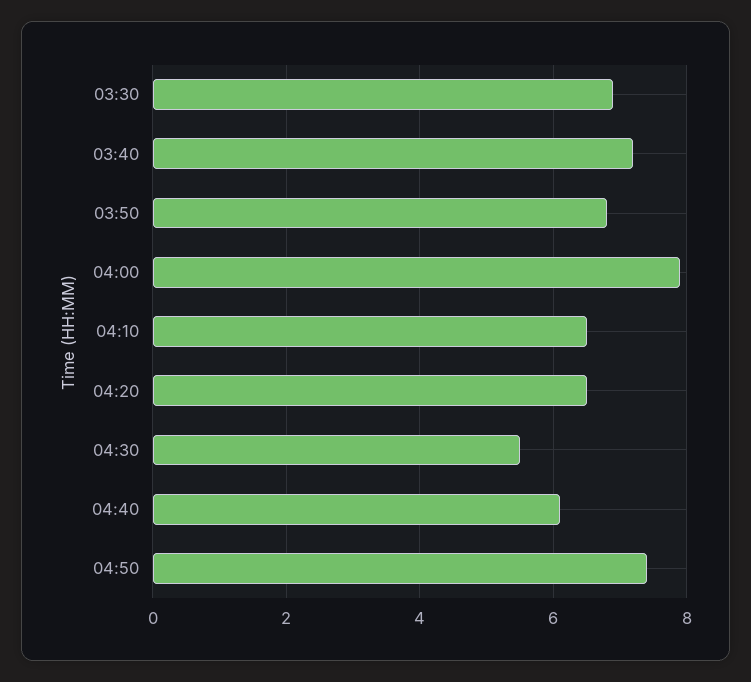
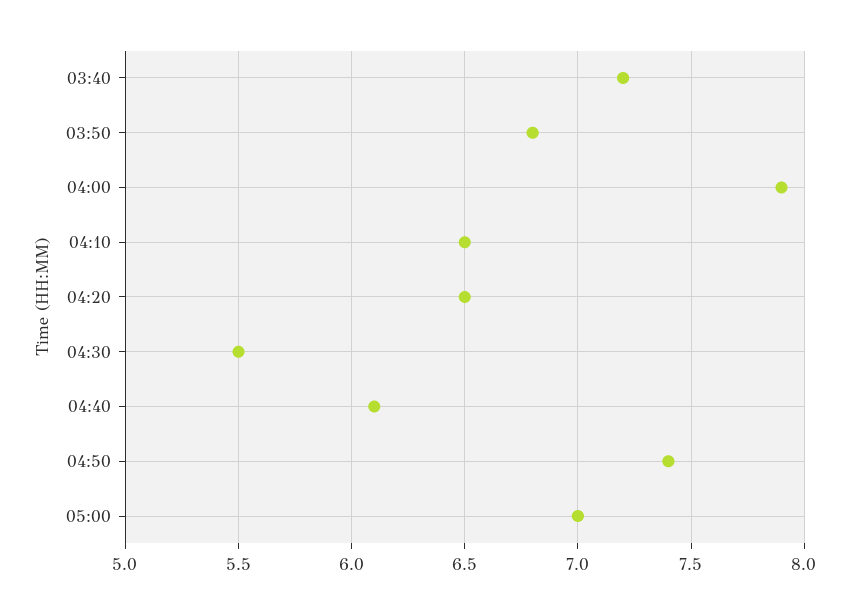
03:30: 7 -> none
05:00: none -> 7

